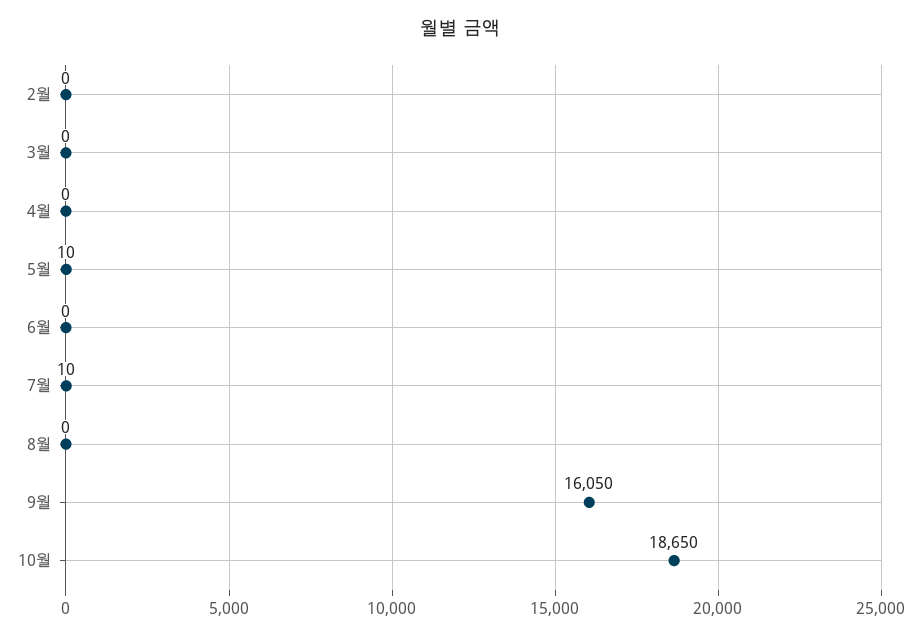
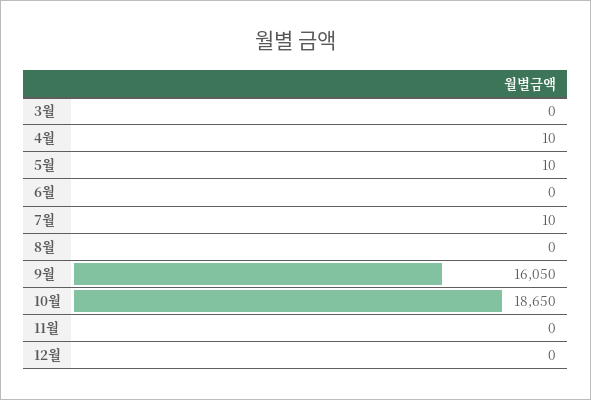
2월: 0 -> none
4월: 0 -> 10
11월: none -> 0
12월: none -> 0

